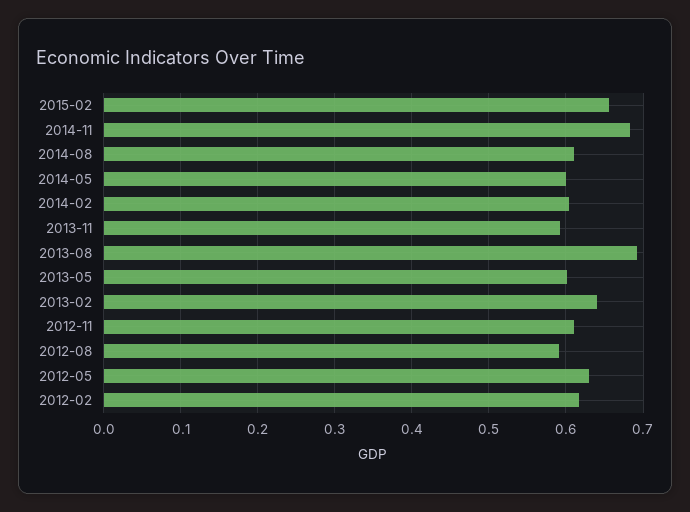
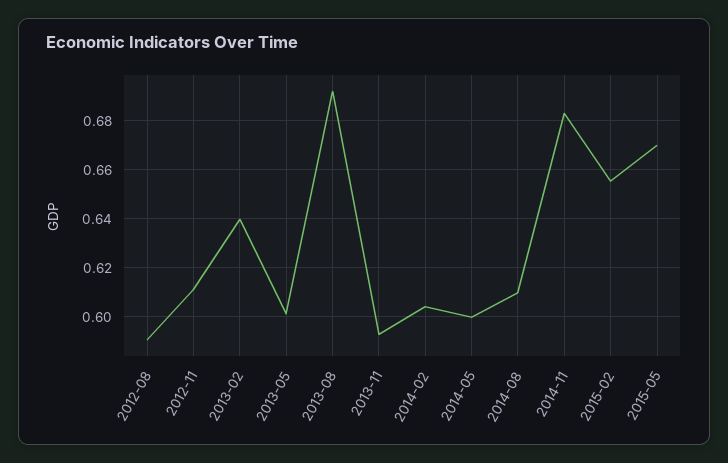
2012-05: 0.63 -> none
2012-02: 0.62 -> none
2015-05: none -> 0.67

